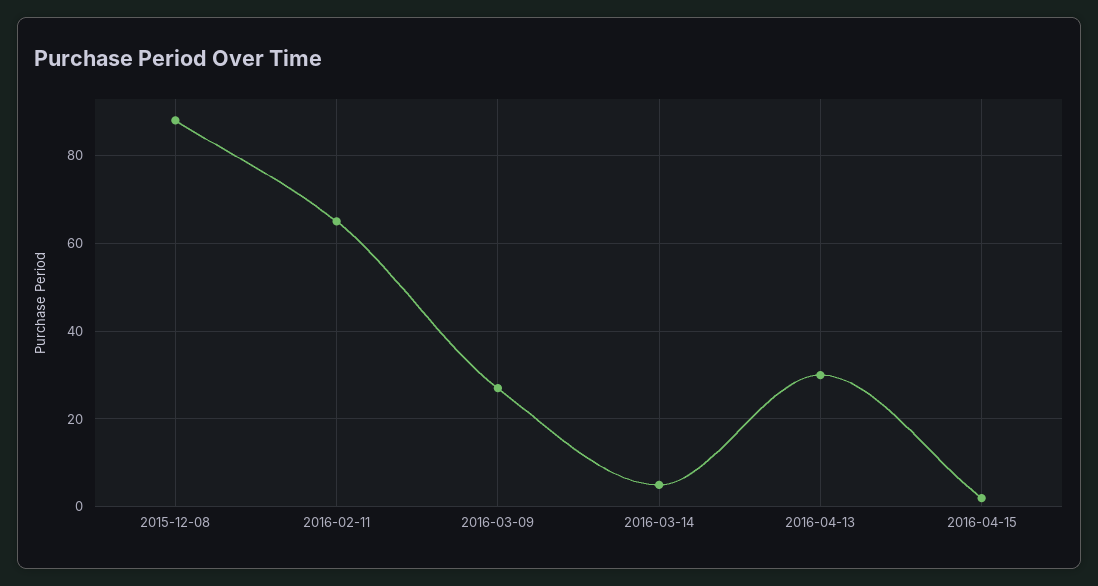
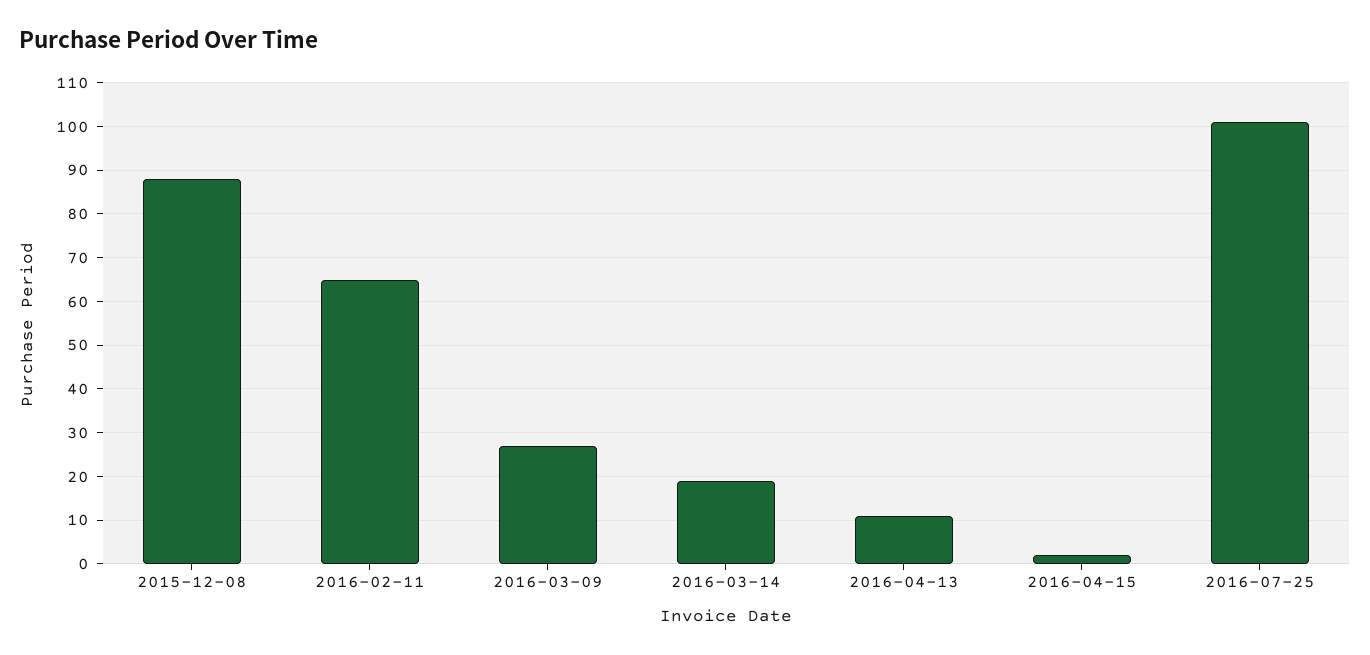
2016-03-14: 5 -> 20
2016-04-13: 30 -> 10
2016-07-25: none -> 100

